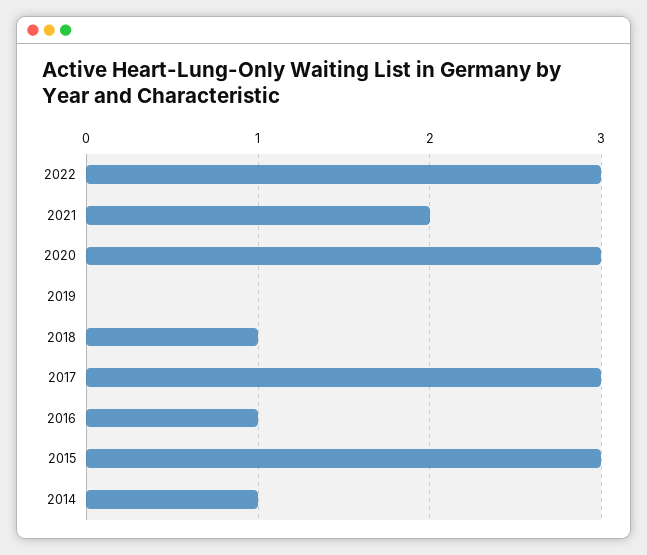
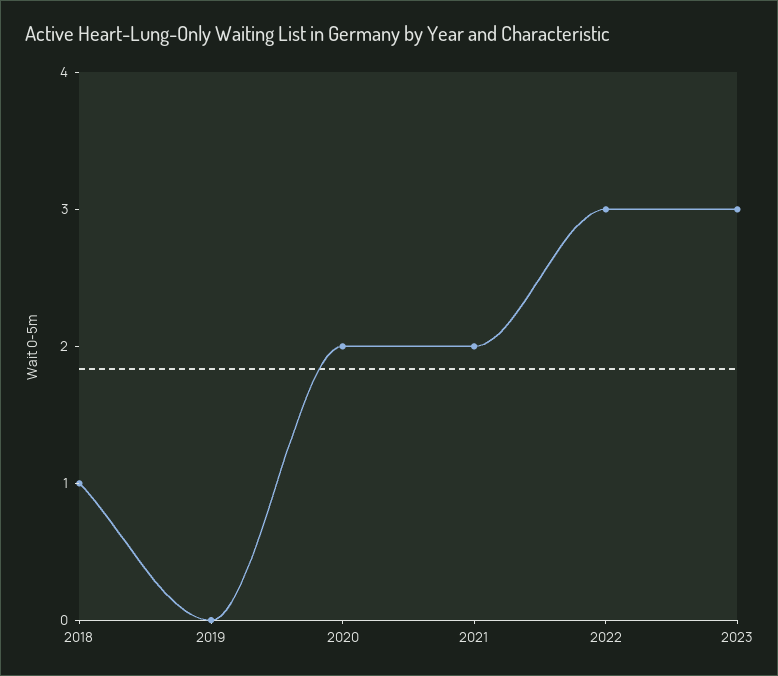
2020: 3 -> 2
2017: 3 -> none
2016: 1 -> none
2015: 3 -> none
2014: 1 -> none
2023: none -> 3

